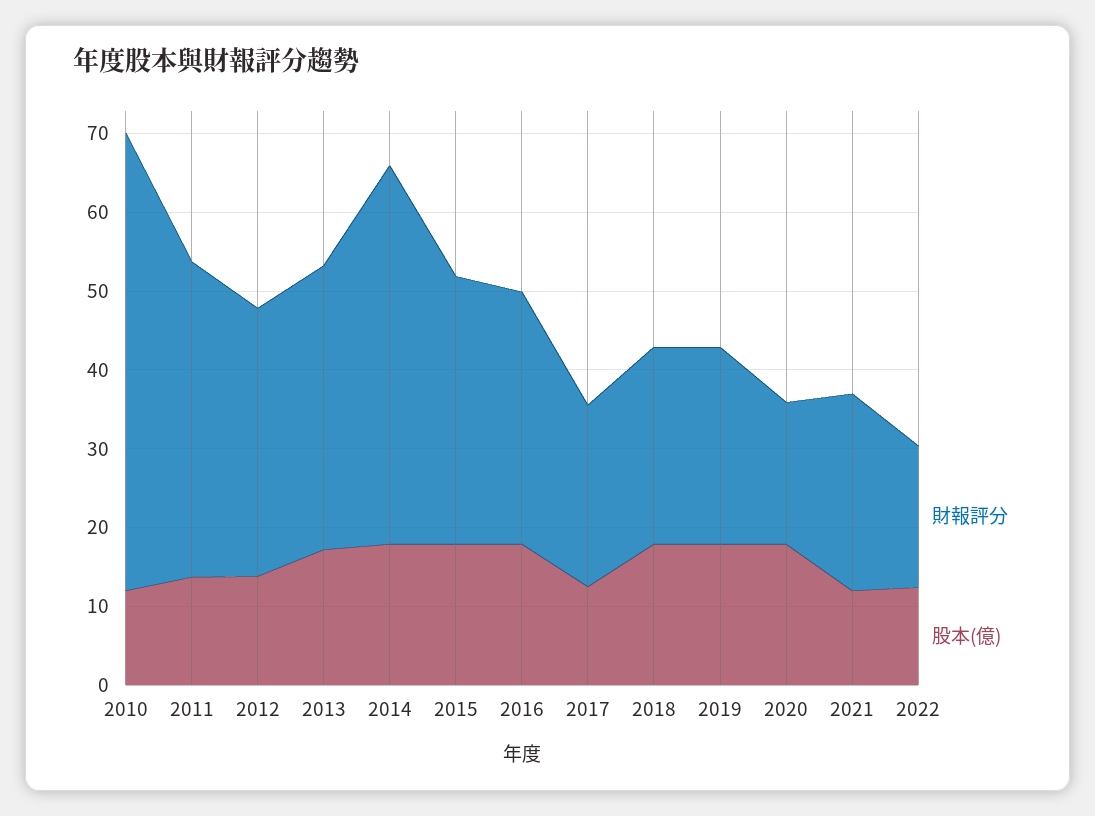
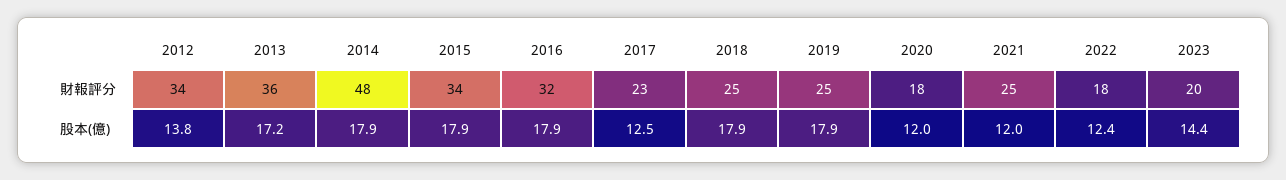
財報評分, 2010: 58 -> none
股本(億), 2010: 12 -> none
財報評分, 2011: 40 -> none
股本(億), 2011: 14 -> none
股本(億), 2020: 18 -> 12
財報評分, 2023: none -> 20
股本(億), 2023: none -> 14.4

